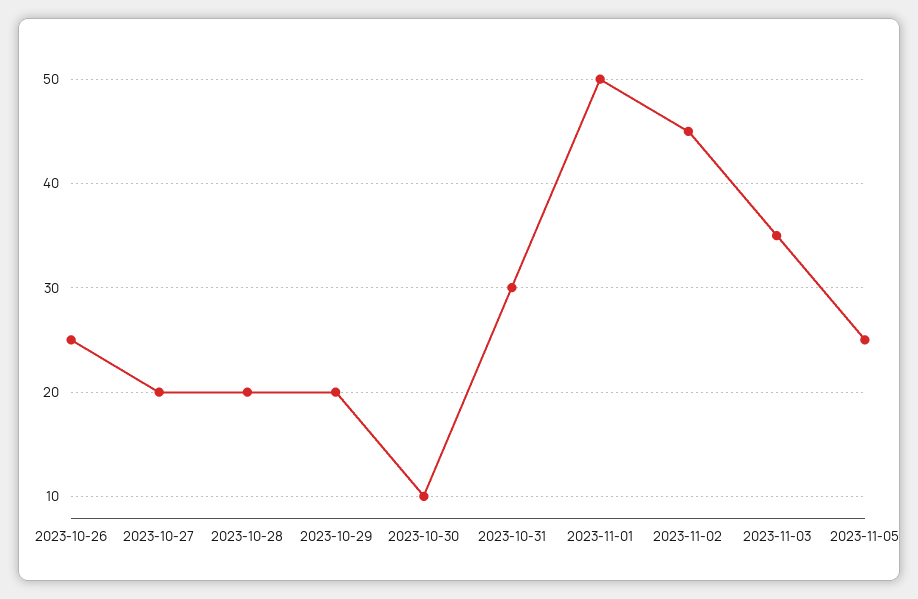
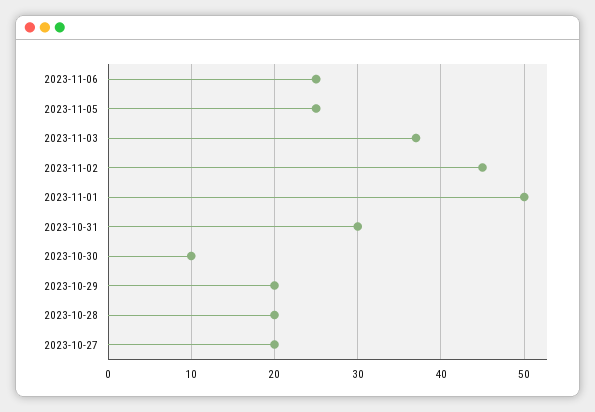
2023-10-26: 25 -> none
2023-11-03: 35 -> 37
2023-11-06: none -> 25

